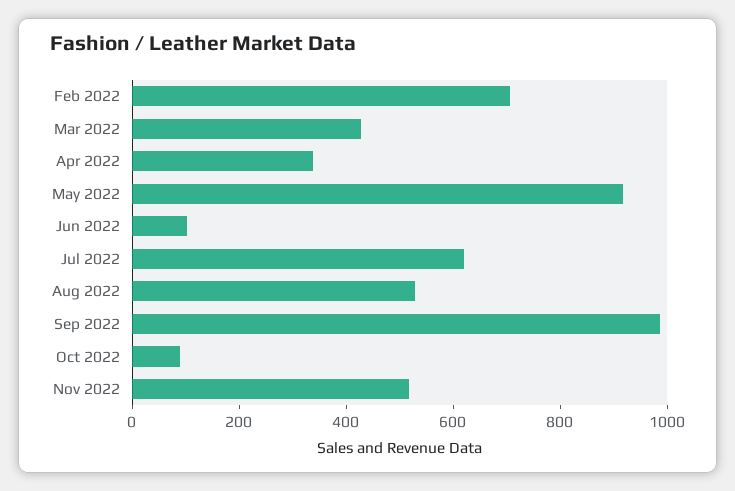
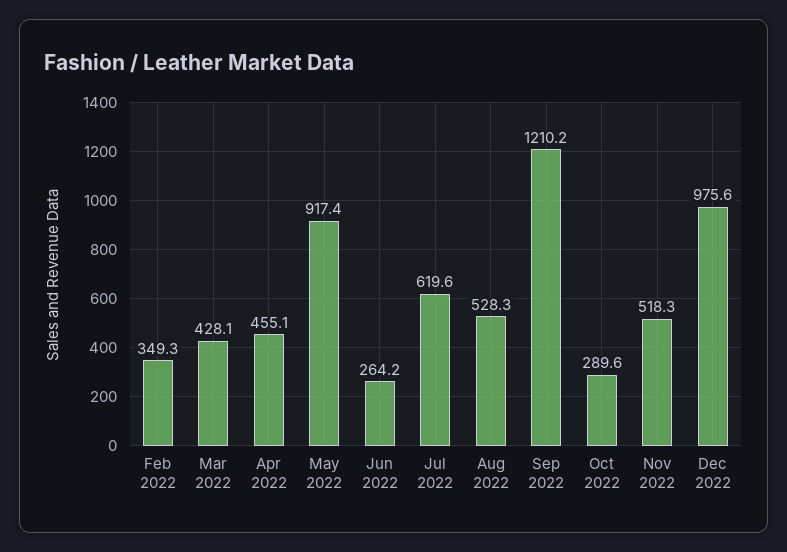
Feb 2022: 700 -> 349.3
Apr 2022: 350 -> 455.1
Jun 2022: 100 -> 264.2
Sep 2022: 1000 -> 1210.2
Oct 2022: 100 -> 289.6
Dec 2022: none -> 975.6

